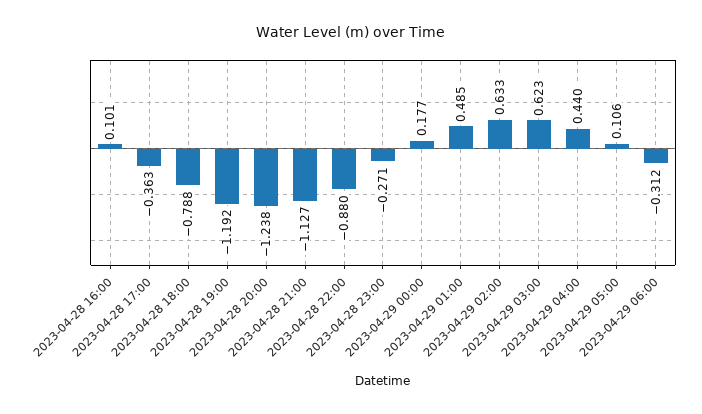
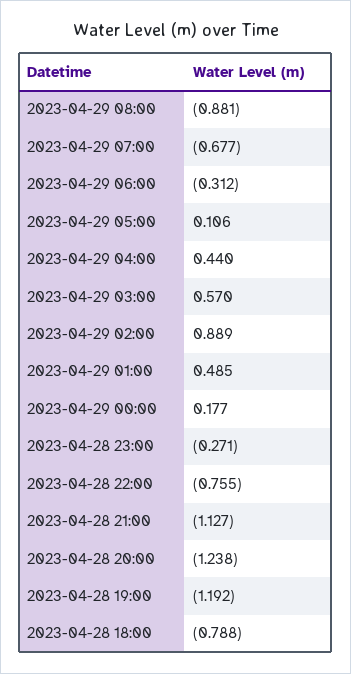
2023-04-28 16:00: 0.101 -> none
2023-04-28 17:00: -0.363 -> none
2023-04-28 22:00: -0.88 -> -0.755
2023-04-29 02:00: 0.633 -> 0.889
2023-04-29 03:00: 0.623 -> 0.57
2023-04-29 08:00: none -> -0.881
2023-04-29 07:00: none -> -0.677

